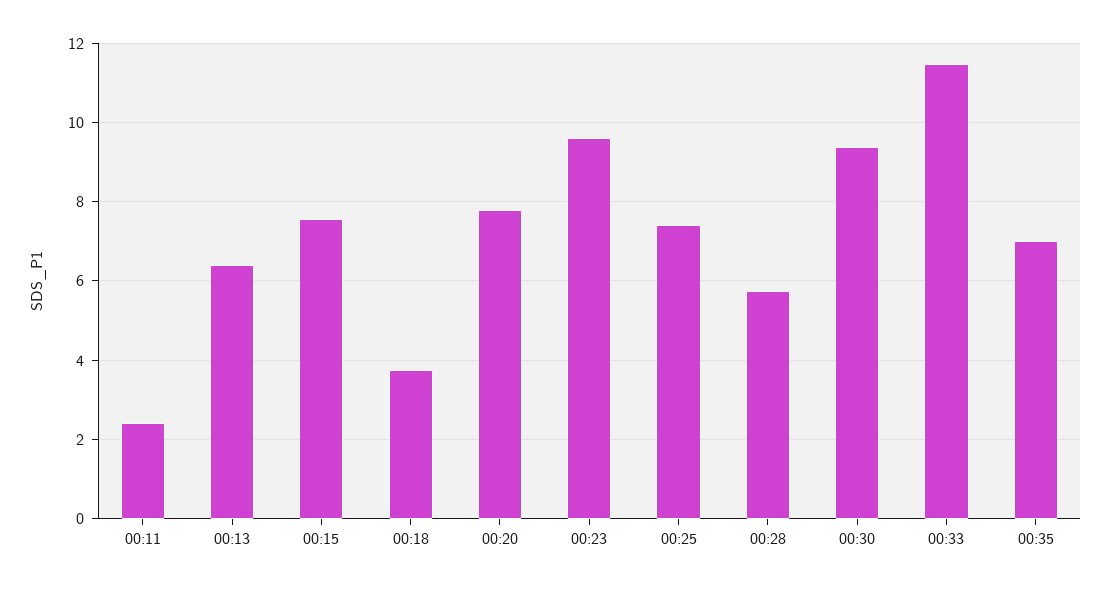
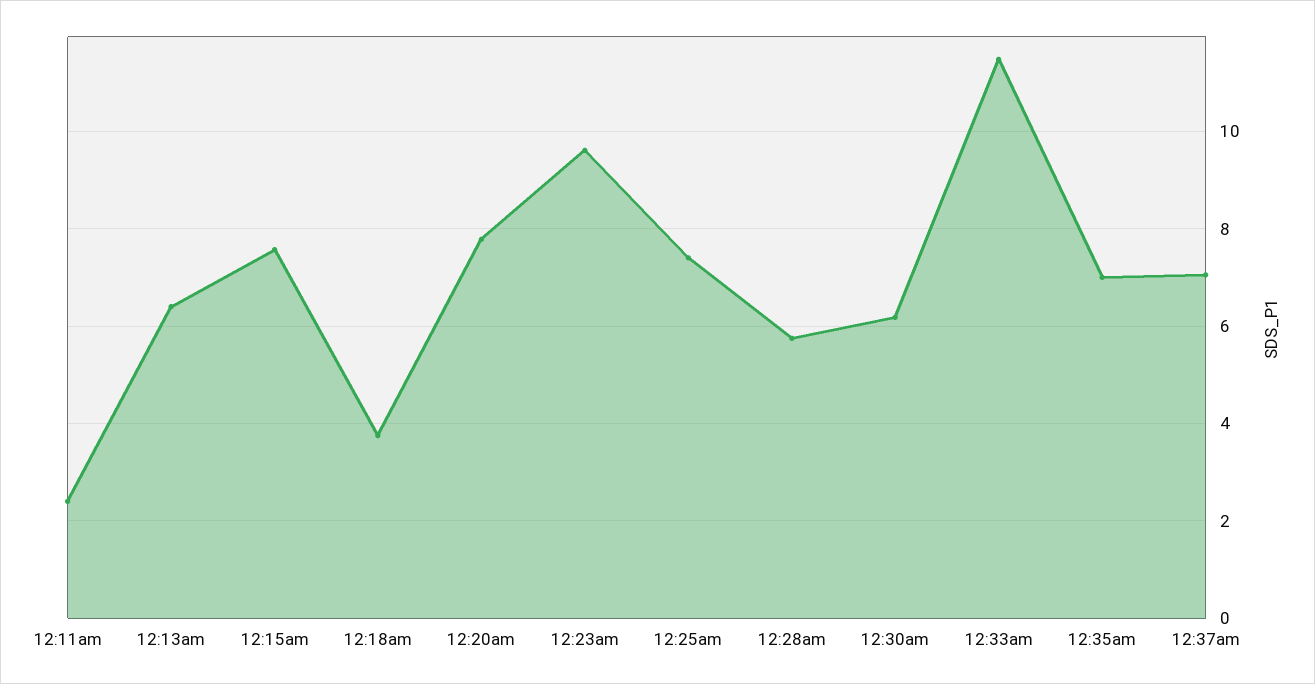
00:30: 9.4 -> 6.2
12:37am: none -> 7

